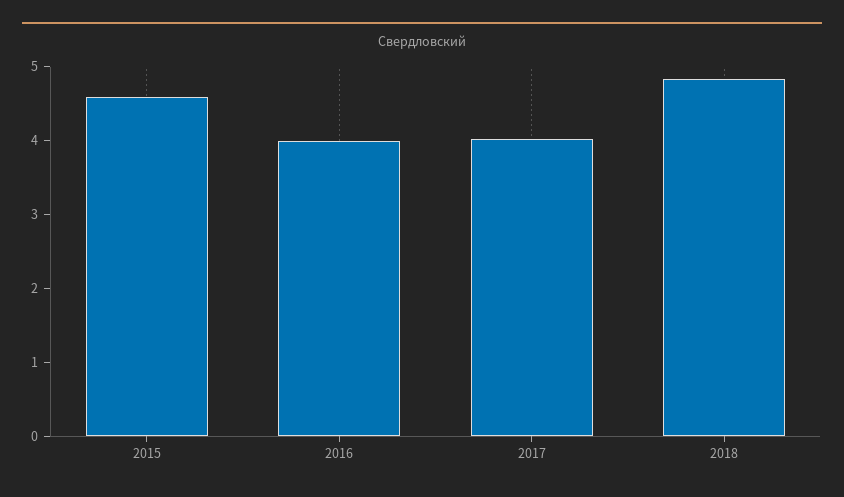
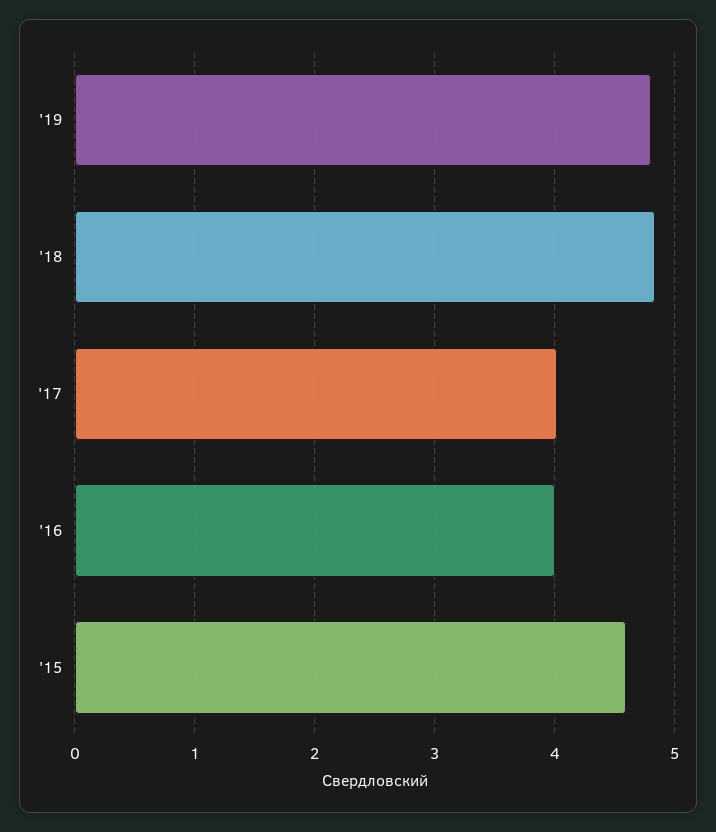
'19: none -> 4.8

